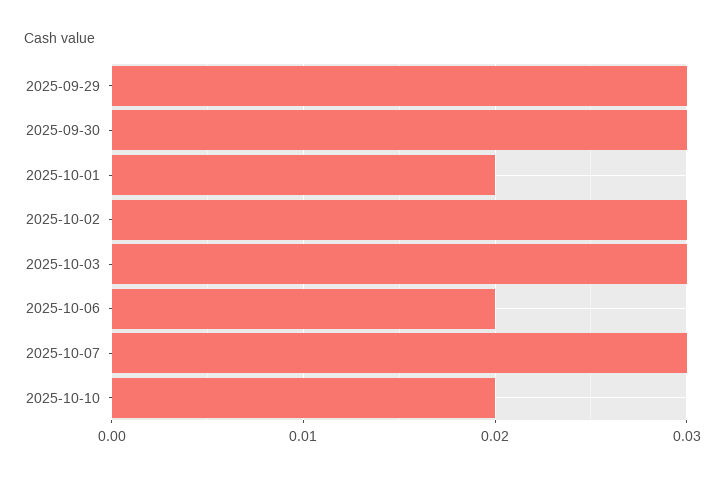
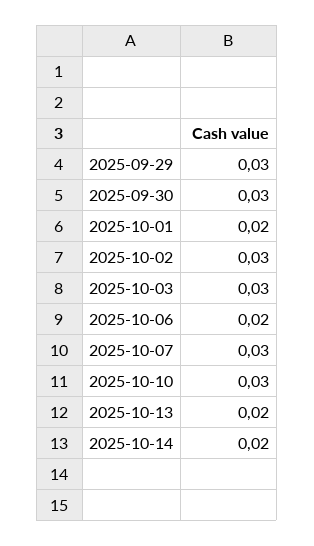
2025-10-10: 0.02 -> 0.03
2025-10-13: none -> 0.02
2025-10-14: none -> 0.02

